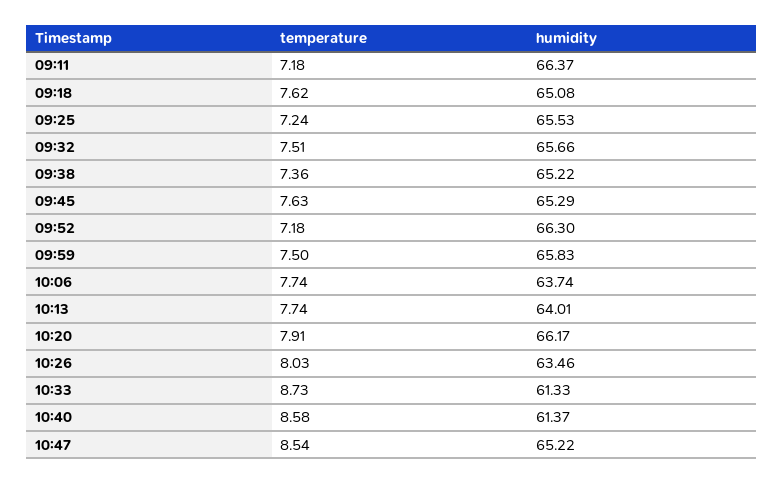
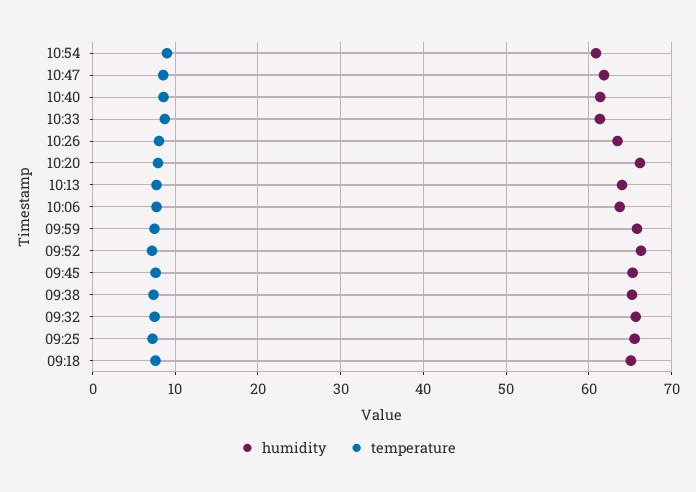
temperature, 09:11: 7.18 -> none
humidity, 09:11: 66.37 -> none
humidity, 10:47: 65.22 -> 62
humidity, 10:54: none -> 61
temperature, 10:54: none -> 9

